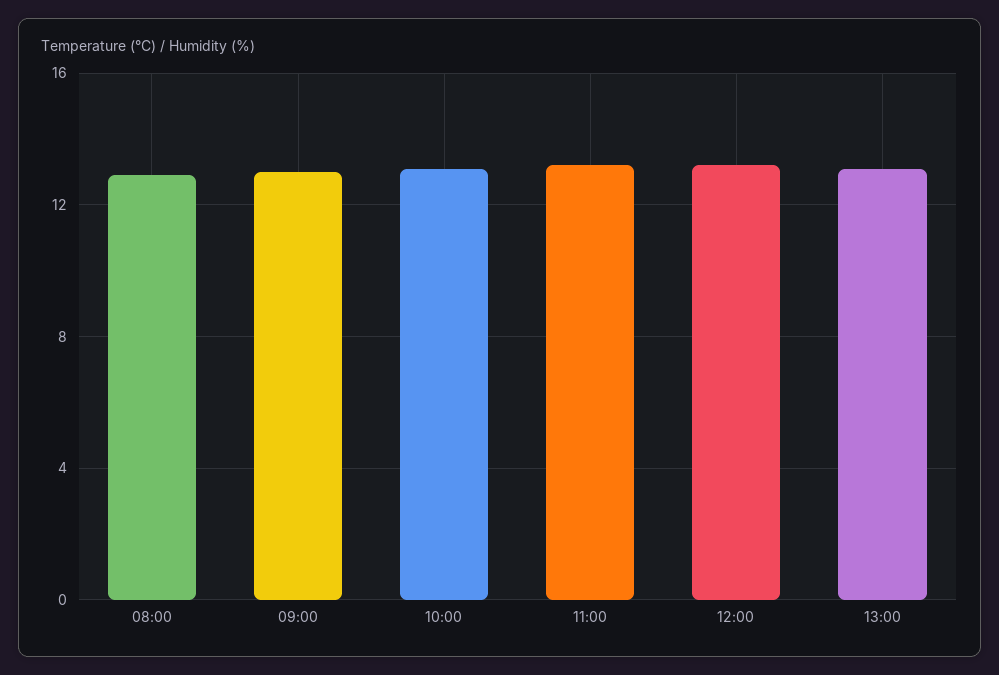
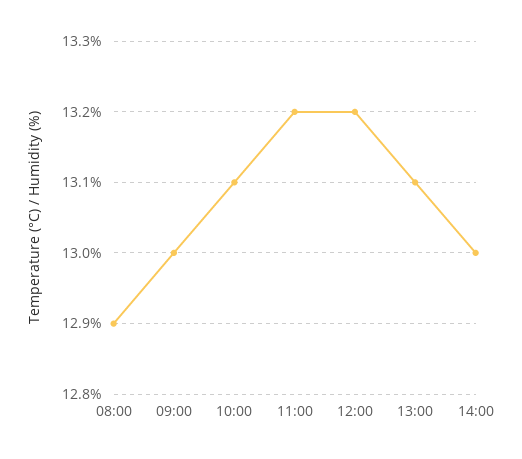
14:00: none -> 13

